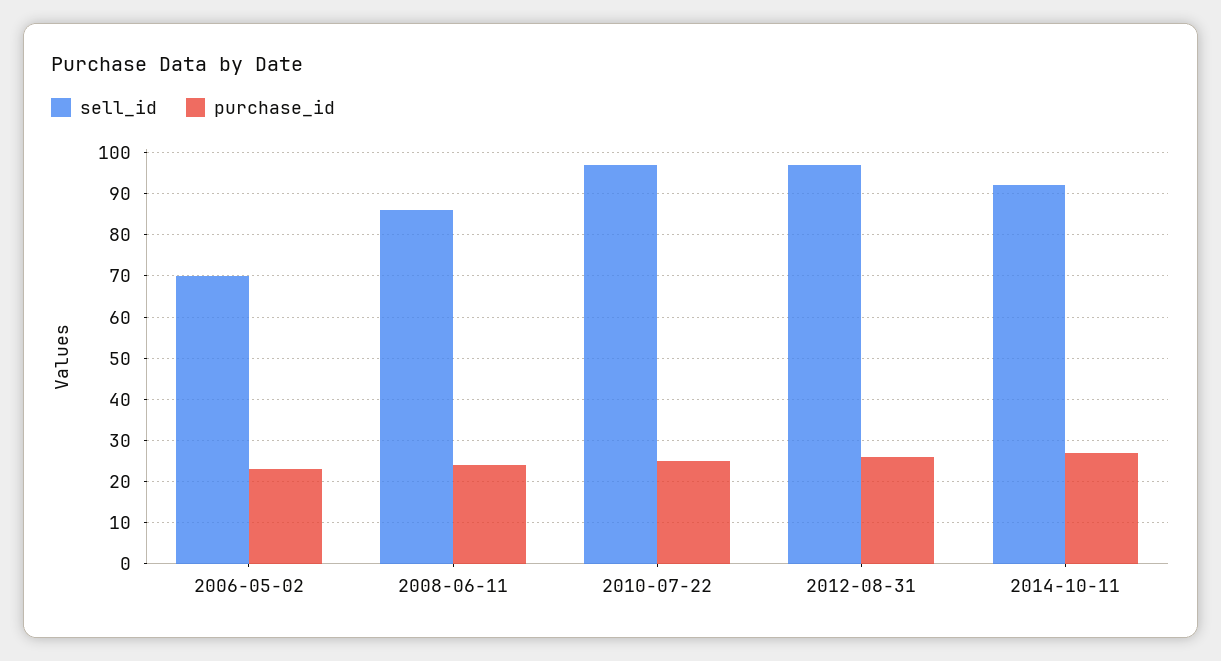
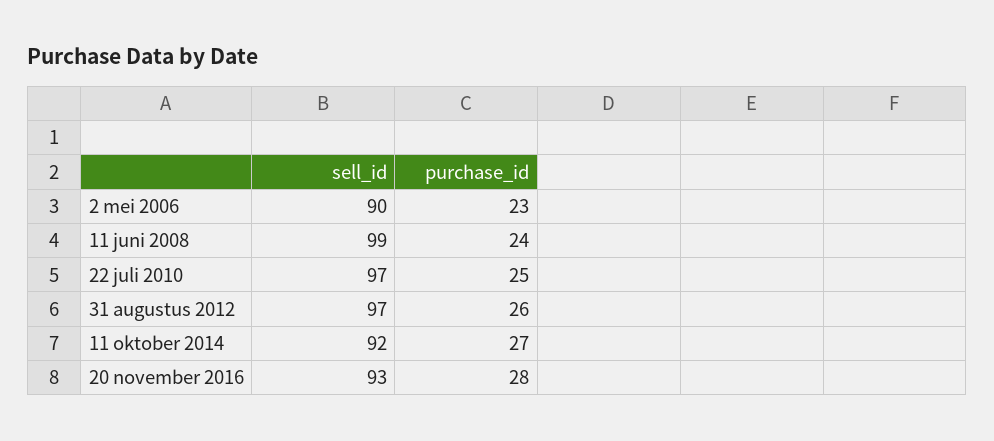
sell_id, 2006-05-02: 70 -> 90
sell_id, 2008-06-11: 85 -> 99
sell_id, 20 november 2016: none -> 93
purchase_id, 20 november 2016: none -> 28

